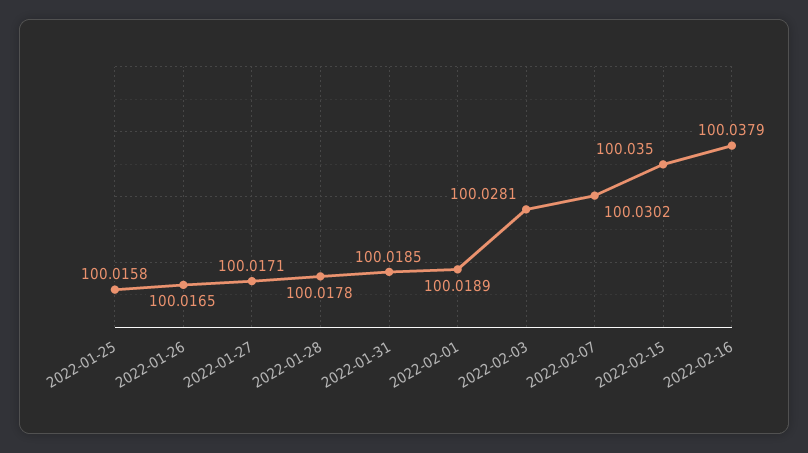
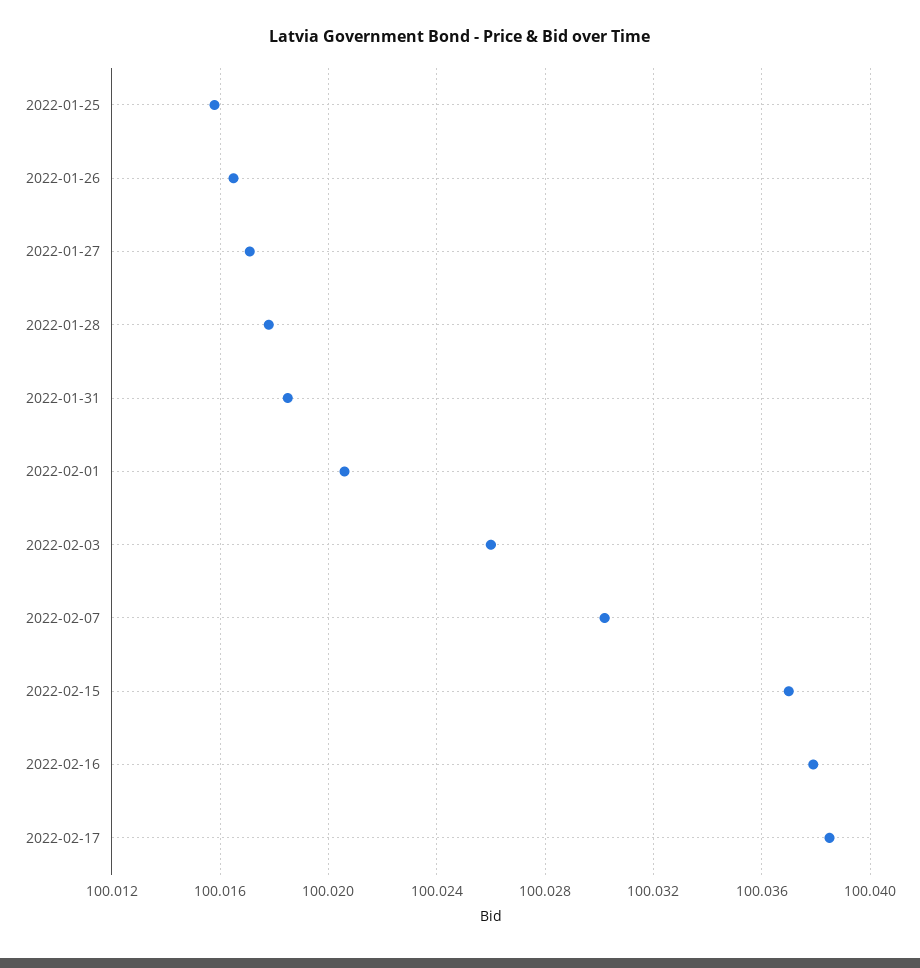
2022-02-01: 100.0189 -> 100.0205
2022-02-03: 100.0281 -> 100.026
2022-02-15: 100.035 -> 100.037
2022-02-17: none -> 100.0385

